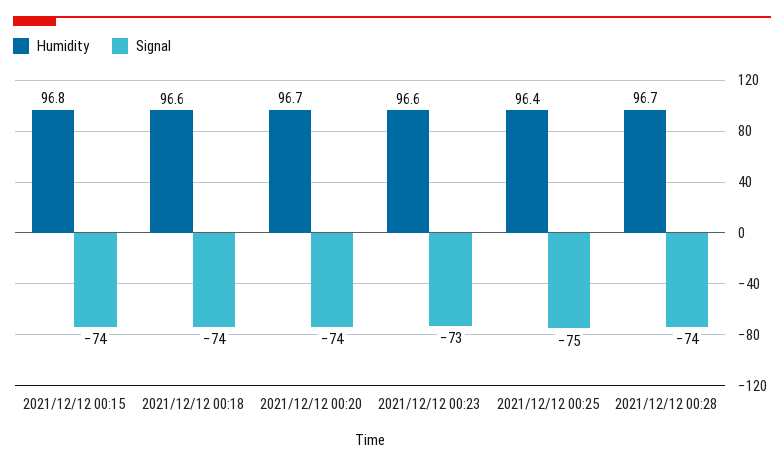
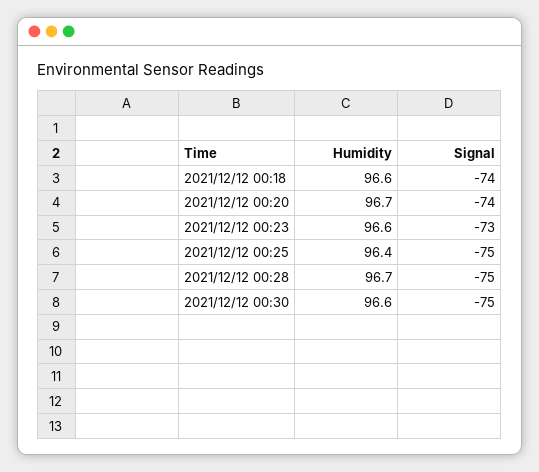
Humidity, 2021/12/12 00:15: 96.8 -> none
Signal, 2021/12/12 00:15: -74 -> none
Signal, 2021/12/12 00:28: -74 -> -75
Humidity, 2021/12/12 00:30: none -> 96.6
Signal, 2021/12/12 00:30: none -> -75

